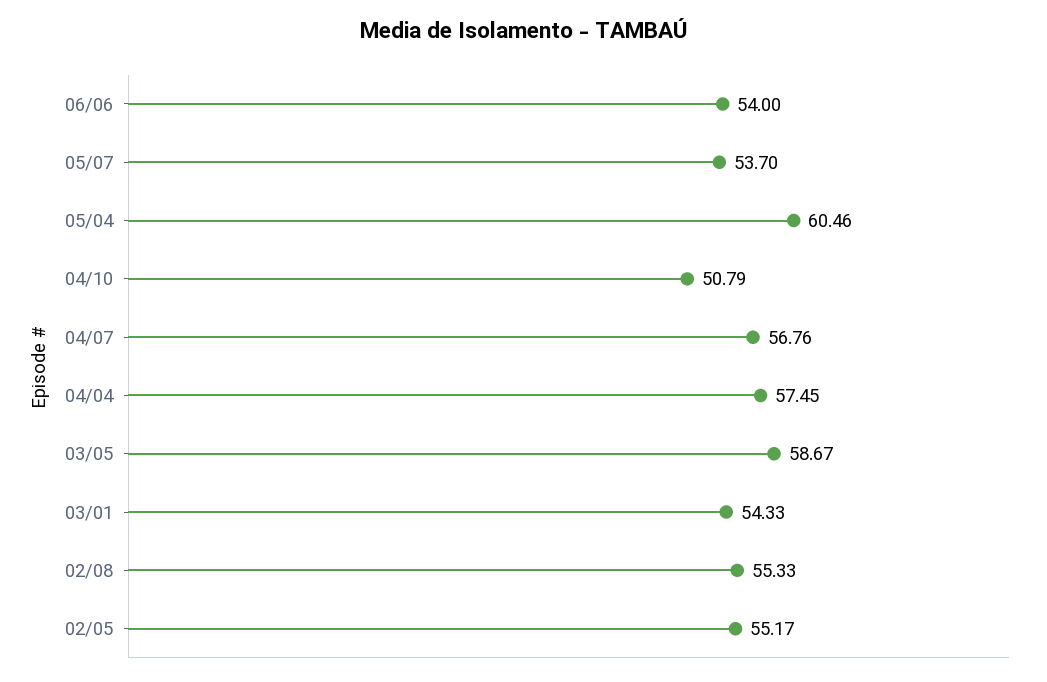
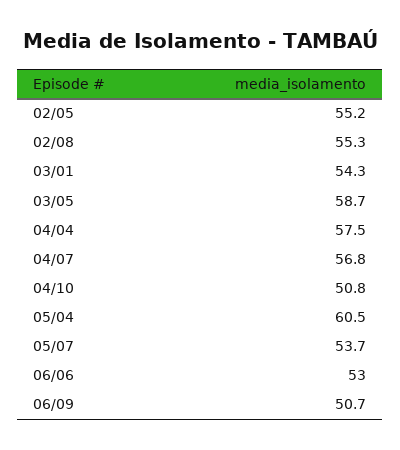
06/06: 54 -> 53
06/09: none -> 50.7

